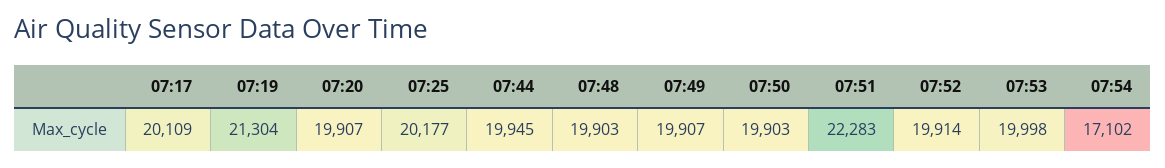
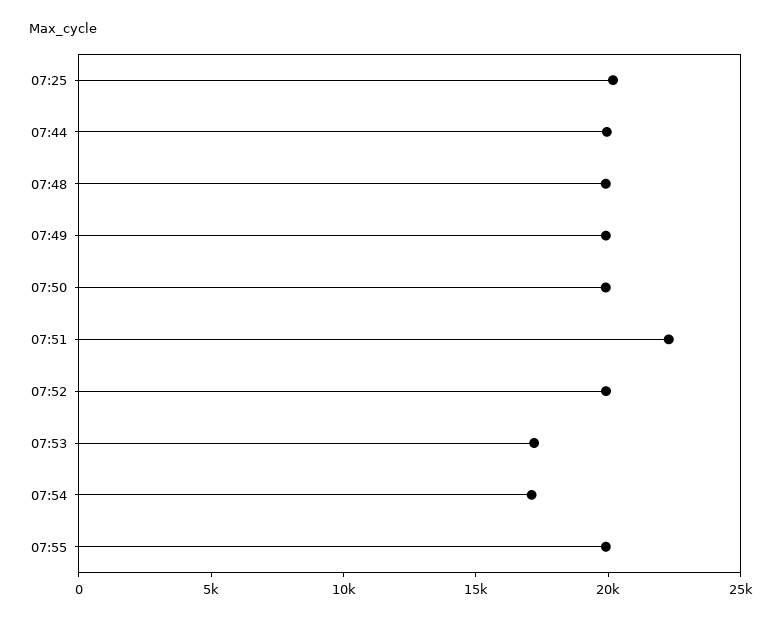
07:17: 20109 -> none
07:19: 21304 -> none
07:20: 19907 -> none
07:53: 19998 -> 17000
07:55: none -> 20000

